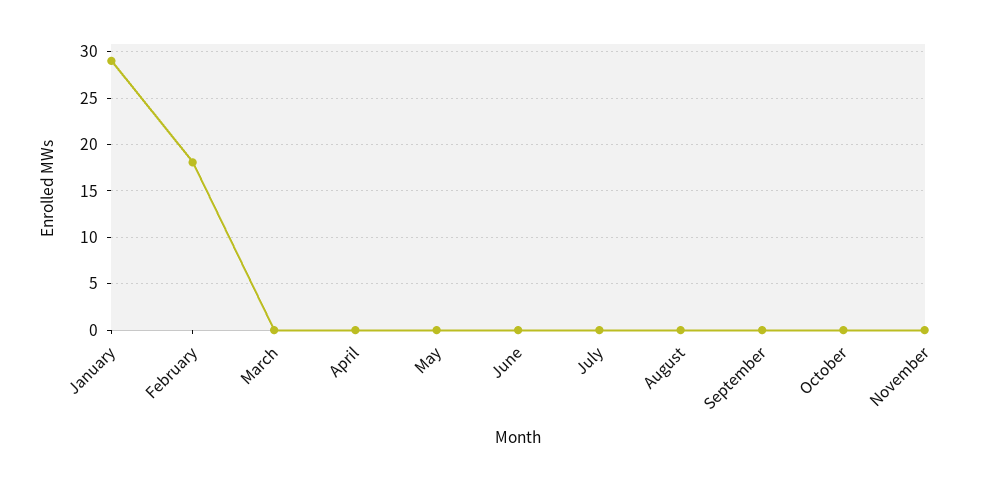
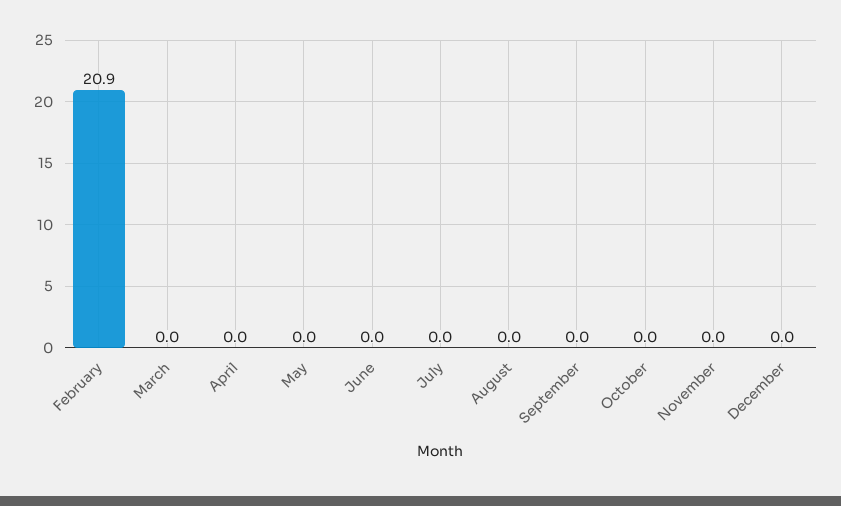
January: 29 -> none
February: 18 -> 20.9
December: none -> 0

